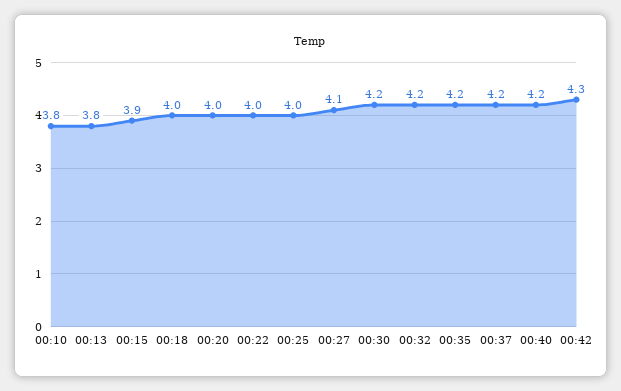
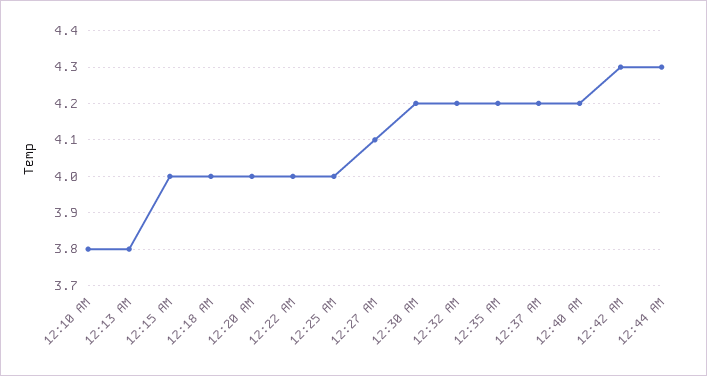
00:15: 3.9 -> 4
12:44 AM: none -> 4.3

